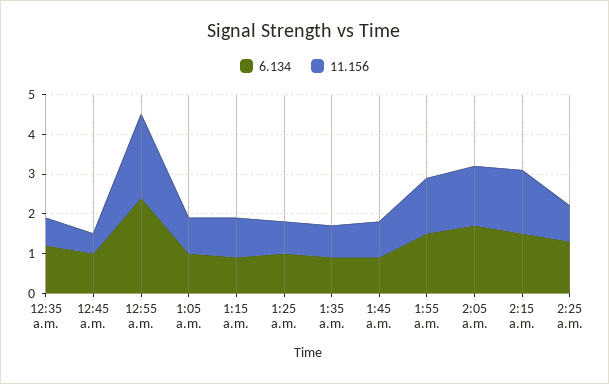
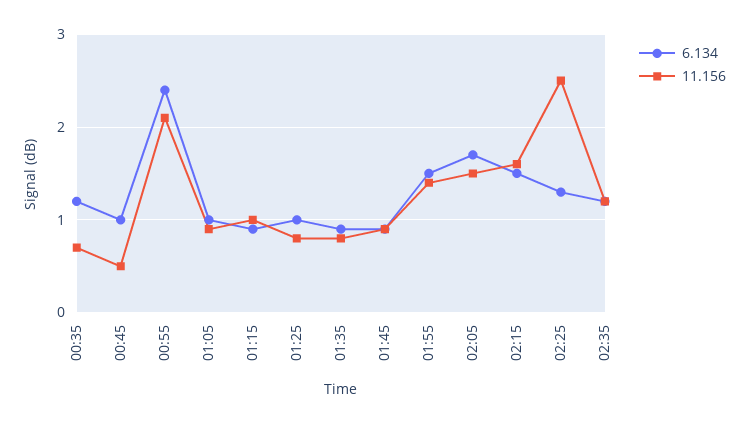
11.156, 2:25 a.m.: 1 -> 2.5
6.134, 02:35: none -> 1.2
11.156, 02:35: none -> 1.2

